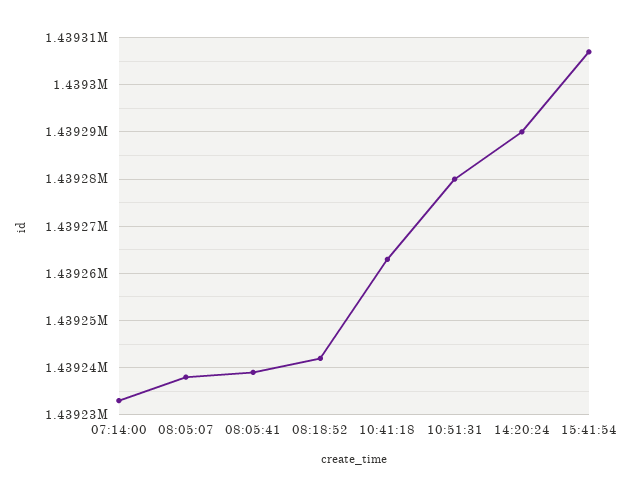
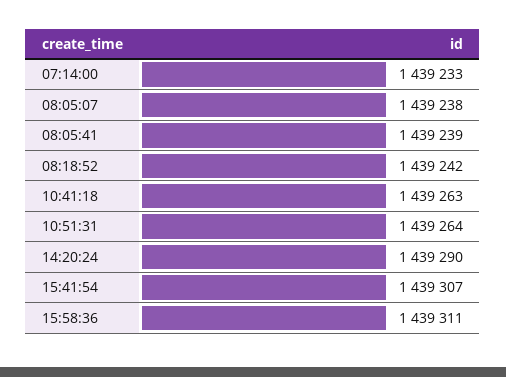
10:51:31: 1439280 -> 1439264
15:58:36: none -> 1439311

